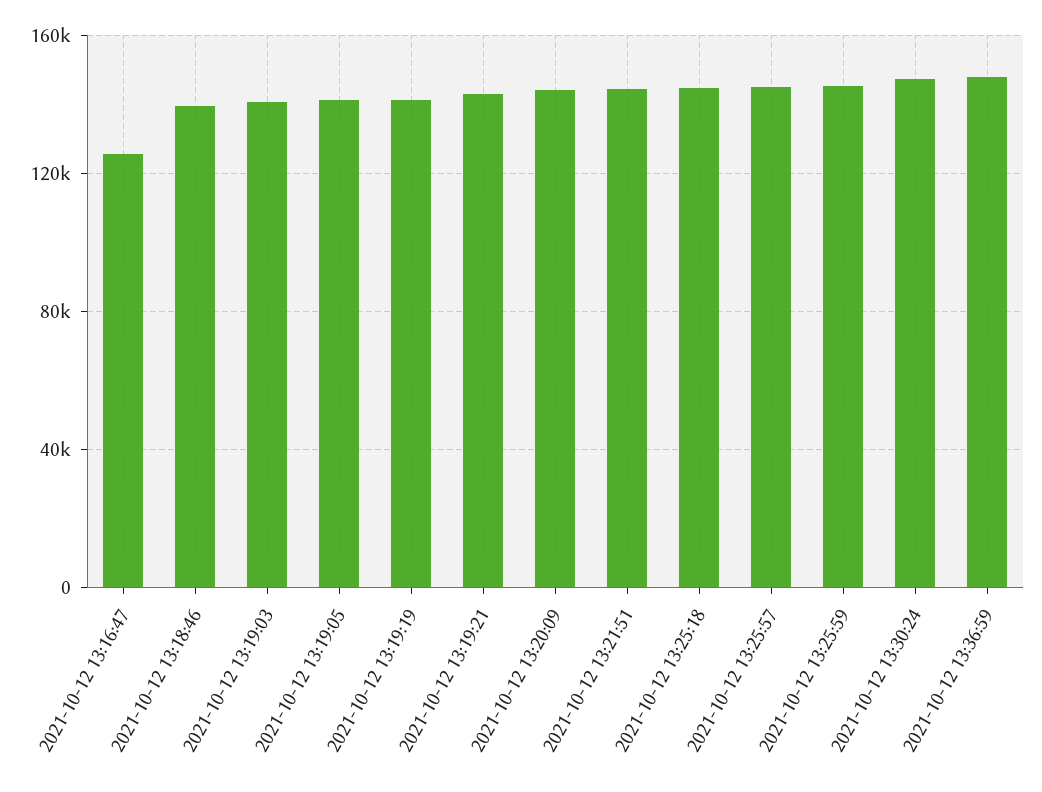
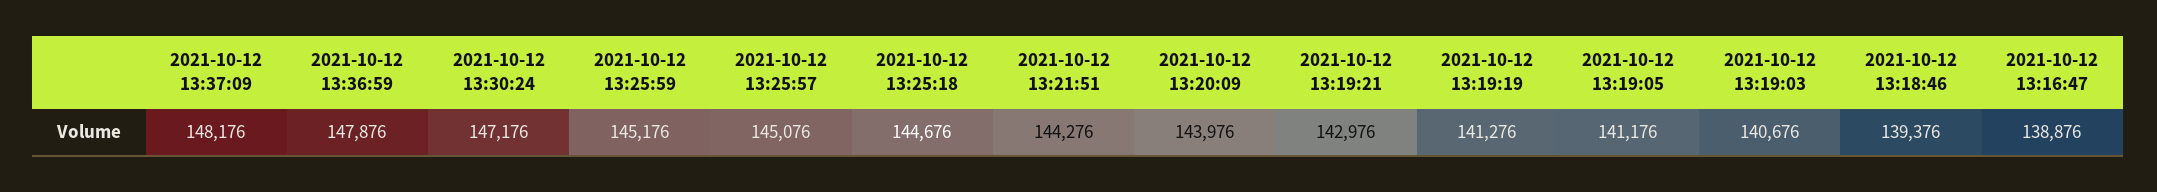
2021-10-12 13:16:47: 125000 -> 138876
2021-10-12 13:37:09: none -> 148176

